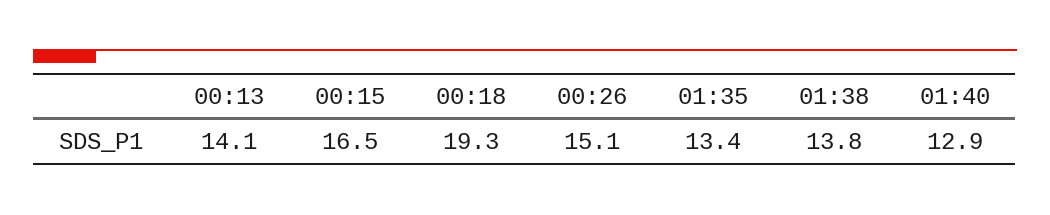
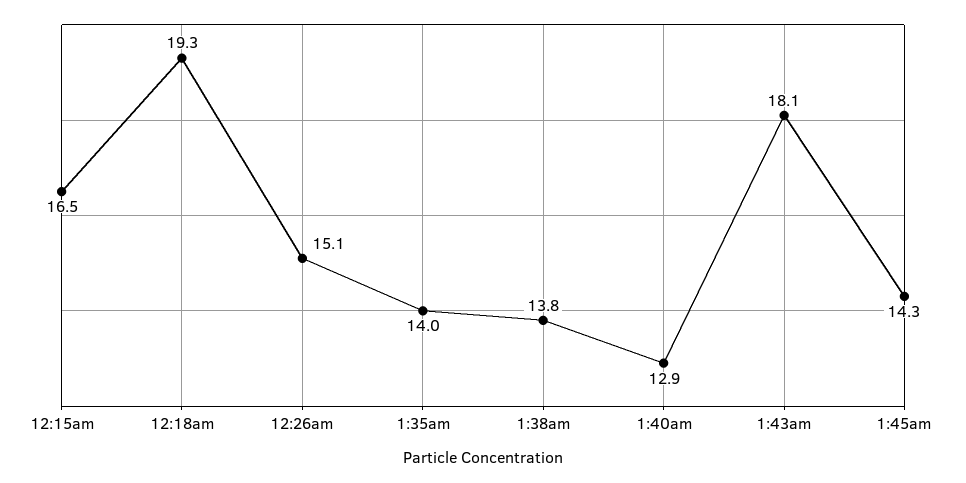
00:13: 14.1 -> none
01:35: 13.4 -> 14
1:43am: none -> 18.1
1:45am: none -> 14.3

